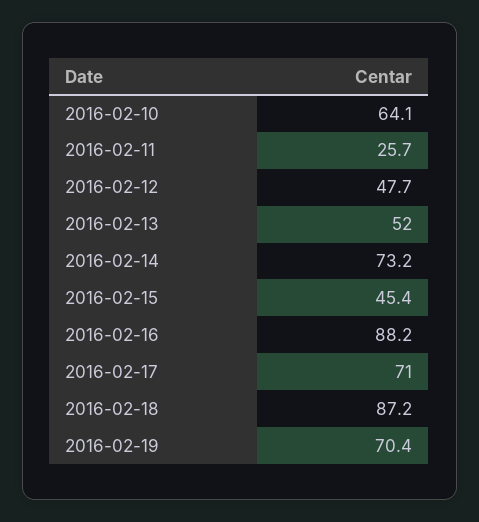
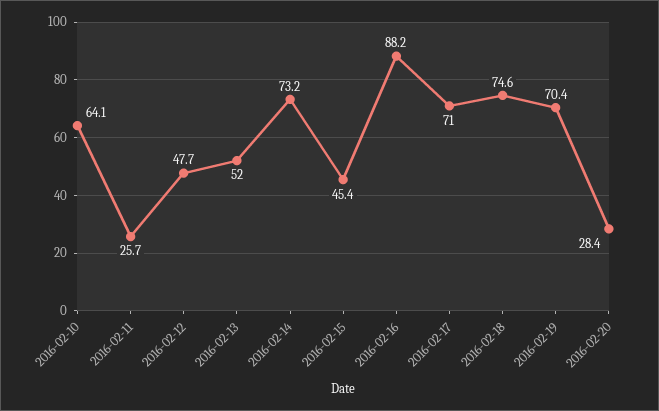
2016-02-18: 87.2 -> 74.6
2016-02-20: none -> 28.4

